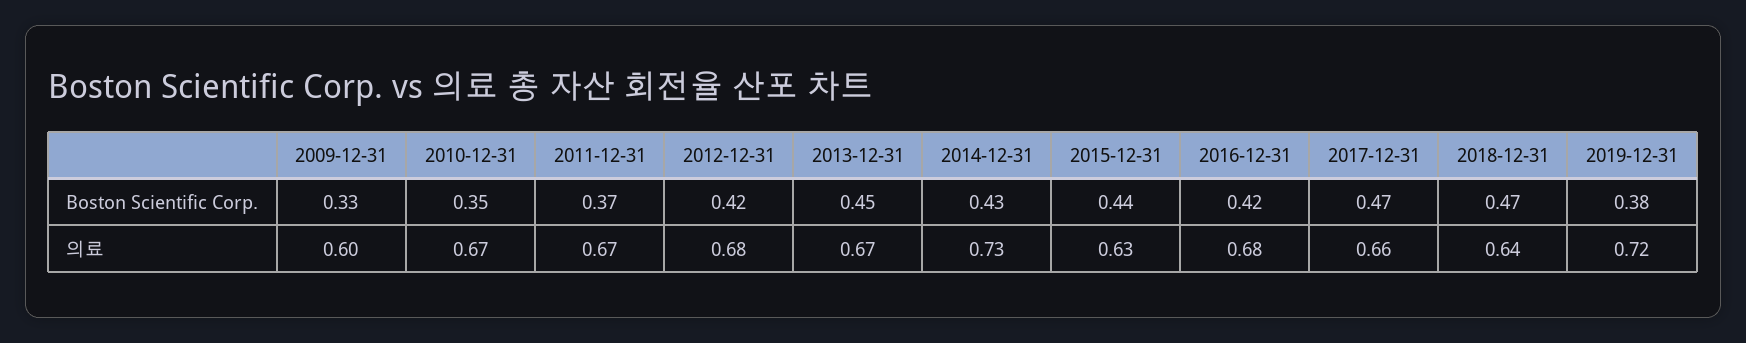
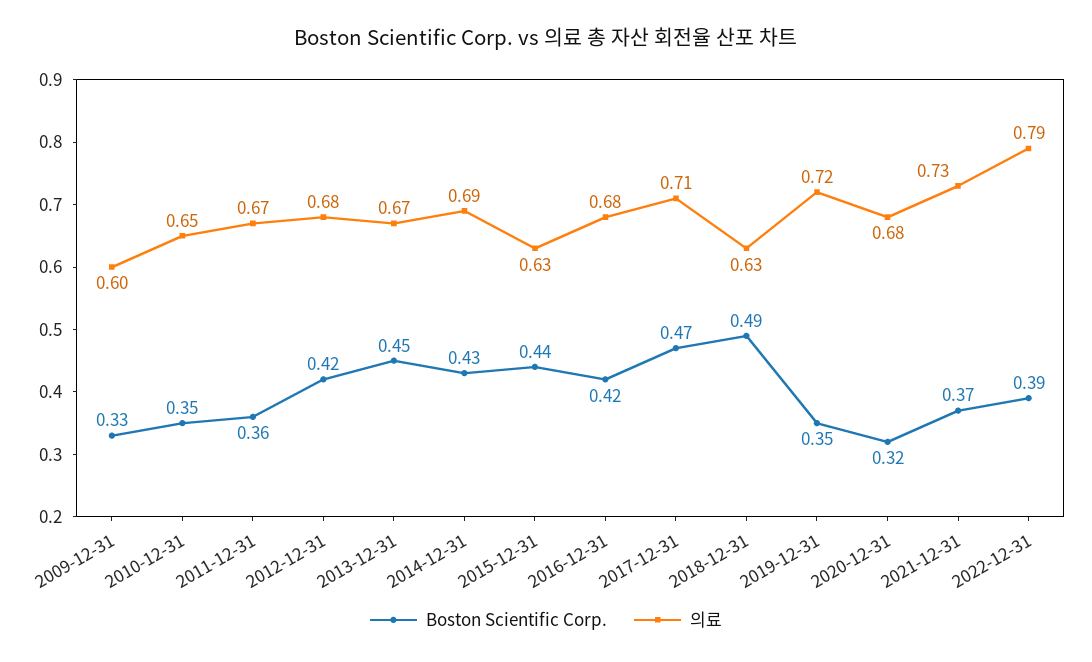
Boston Scientific Corp., 2011-12-31: 0.37 -> 0.36
Boston Scientific Corp., 2018-12-31: 0.47 -> 0.49
Boston Scientific Corp., 2019-12-31: 0.38 -> 0.35
의료, 2010-12-31: 0.67 -> 0.65
의료, 2014-12-31: 0.73 -> 0.69
의료, 2017-12-31: 0.66 -> 0.71
의료, 2018-12-31: 0.64 -> 0.63
Boston Scientific Corp., 2020-12-31: none -> 0.32
의료, 2020-12-31: none -> 0.68
Boston Scientific Corp., 2021-12-31: none -> 0.37
의료, 2021-12-31: none -> 0.73
Boston Scientific Corp., 2022-12-31: none -> 0.39
의료, 2022-12-31: none -> 0.79

